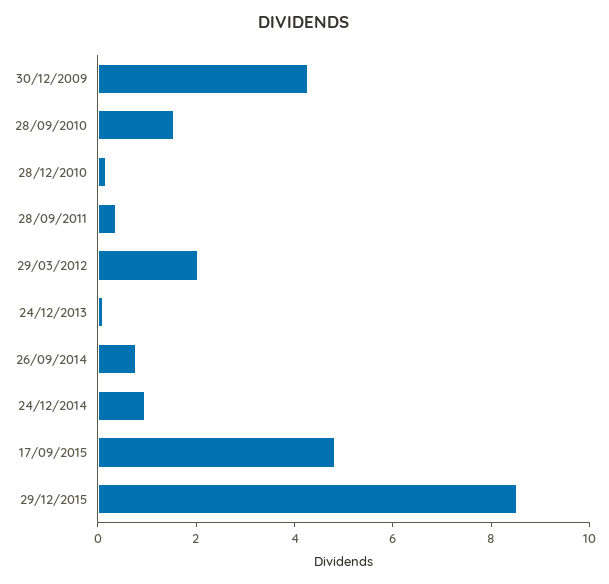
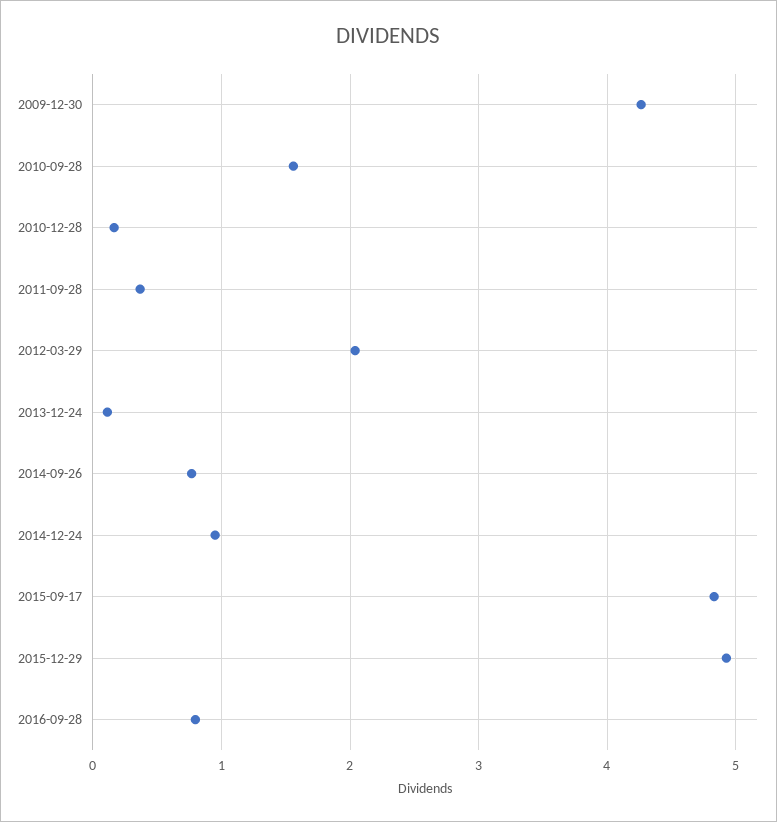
29/12/2015: 8.5 -> 4.9
2016-09-28: none -> 0.8

